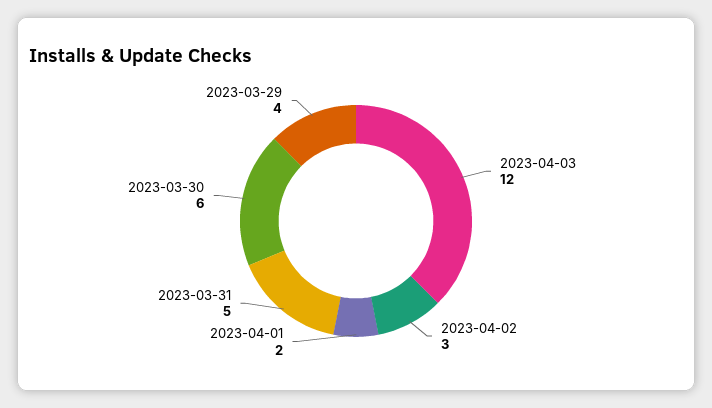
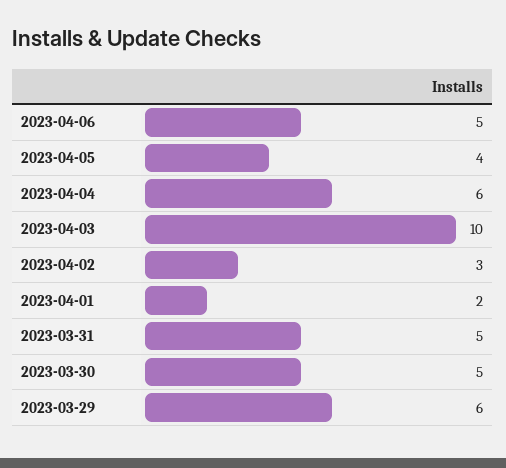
2023-04-03: 12 -> 10
2023-03-30: 6 -> 5
2023-03-29: 4 -> 6
2023-04-06: none -> 5
2023-04-05: none -> 4
2023-04-04: none -> 6

